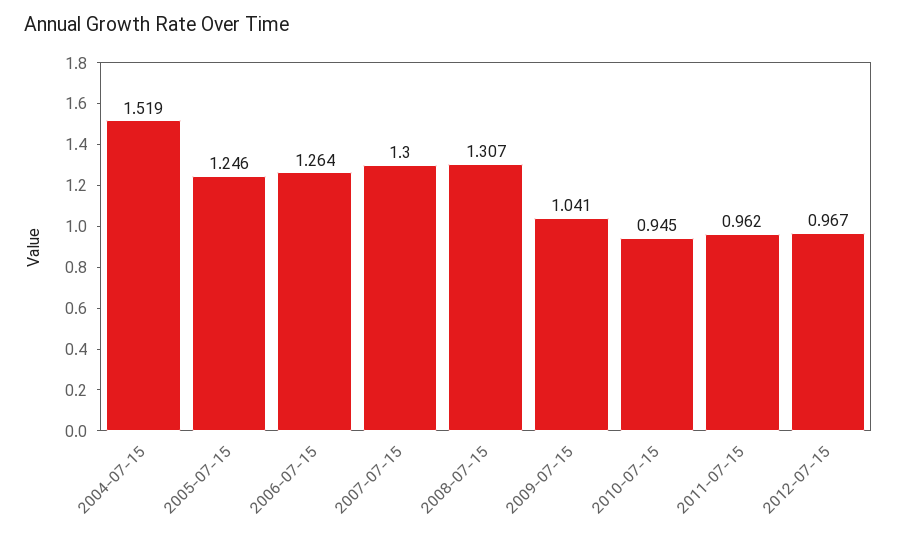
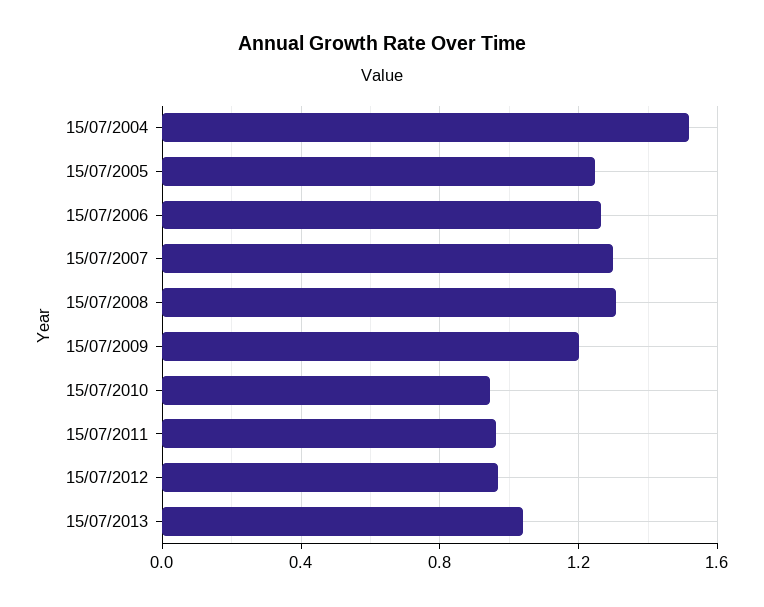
2009-07-15: 1.041 -> 1.2
15/07/2013: none -> 1.05

